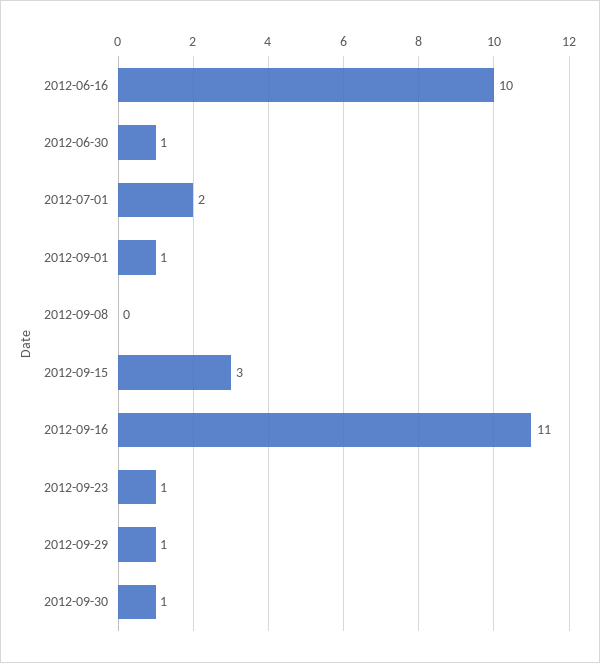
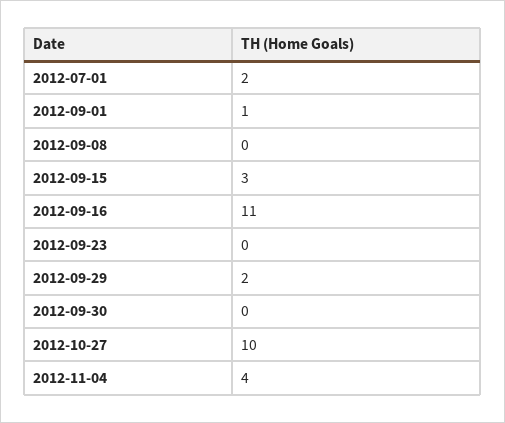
2012-06-16: 10 -> none
2012-06-30: 1 -> none
2012-09-23: 1 -> 0
2012-09-29: 1 -> 2
2012-09-30: 1 -> 0
2012-10-27: none -> 10
2012-11-04: none -> 4

